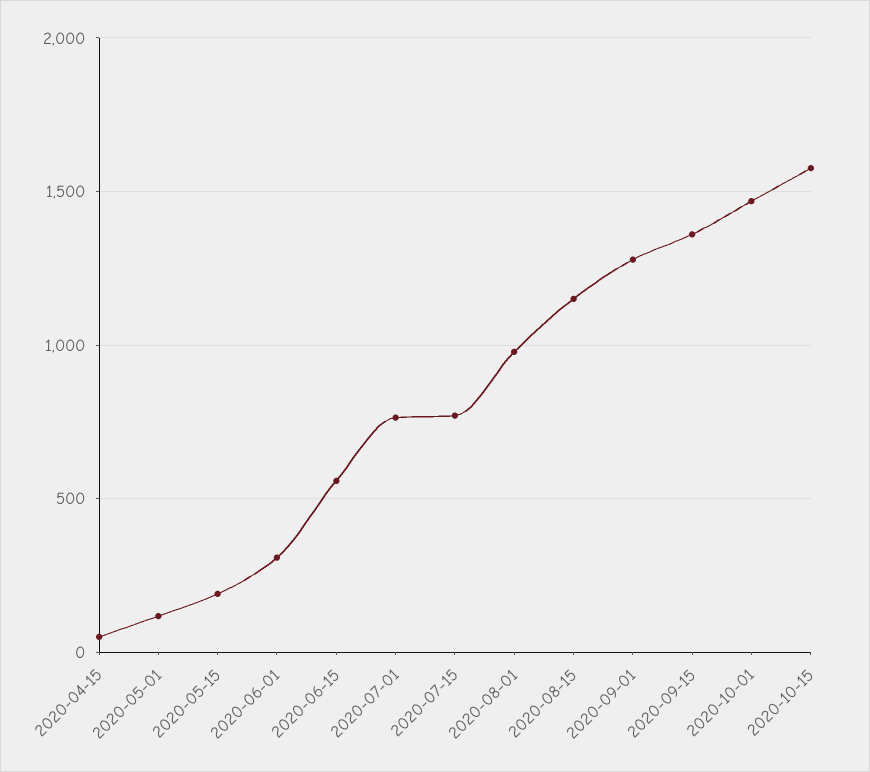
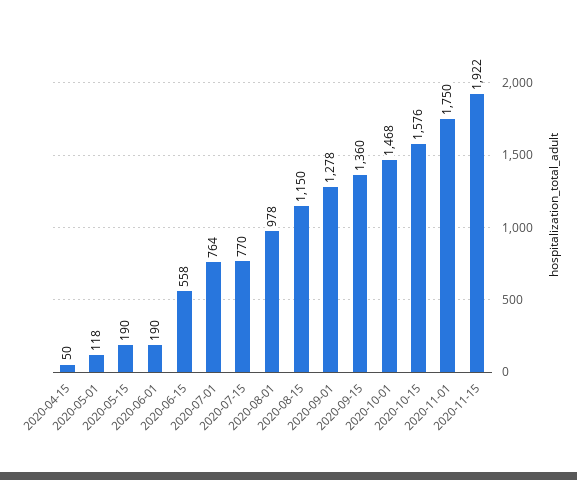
2020-06-01: 300 -> 190
2020-11-01: none -> 1750
2020-11-15: none -> 1922

